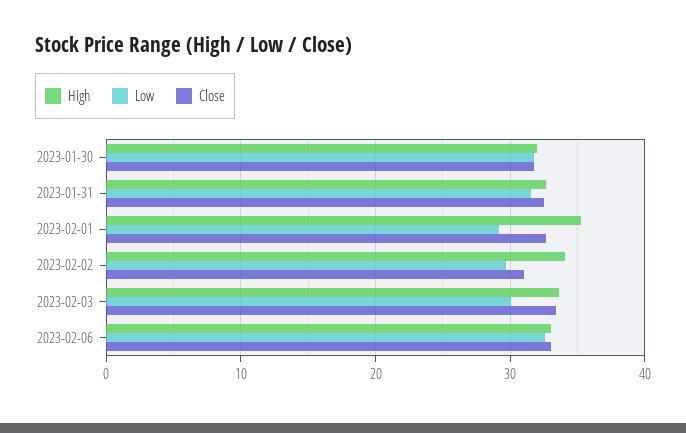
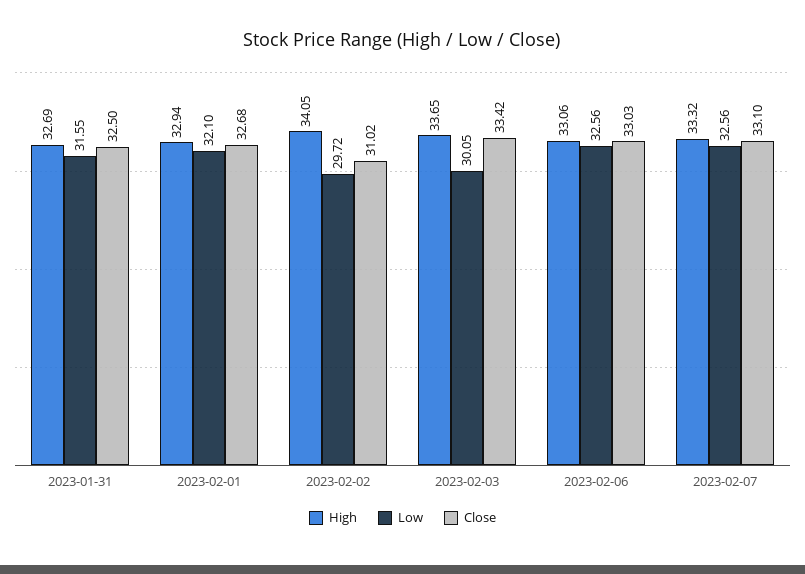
High, 2023-01-30: 32 -> none
Low, 2023-01-30: 32 -> none
Close, 2023-01-30: 32 -> none
High, 2023-02-01: 35 -> 32.94
Low, 2023-02-01: 29 -> 32.1
High, 2023-02-07: none -> 33.32
Low, 2023-02-07: none -> 32.56
Close, 2023-02-07: none -> 33.1

